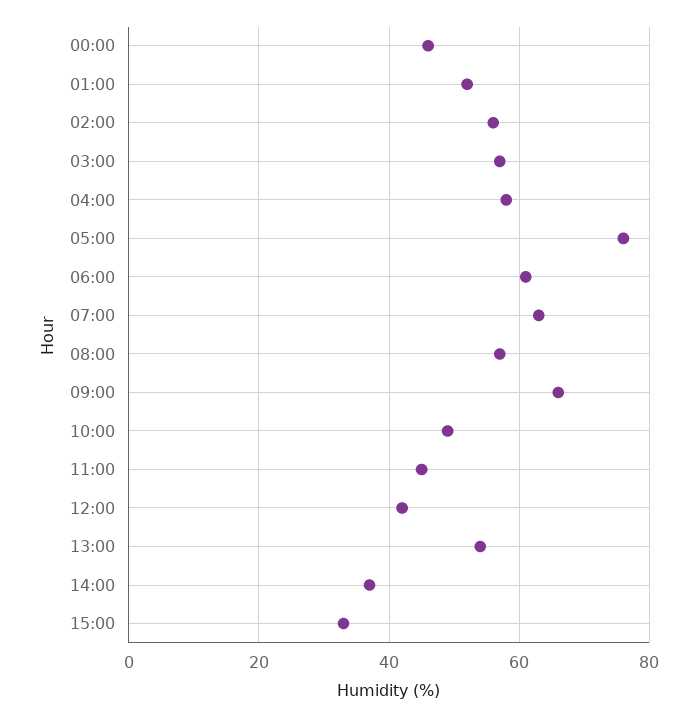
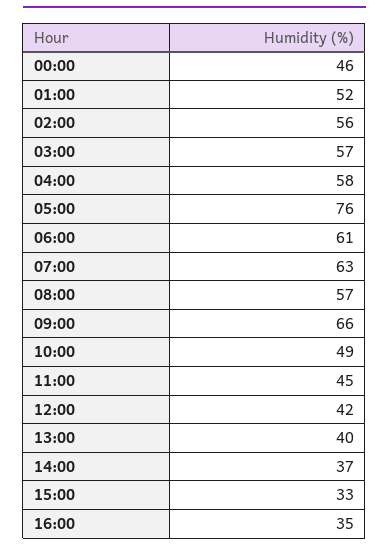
13:00: 55 -> 40
16:00: none -> 35

